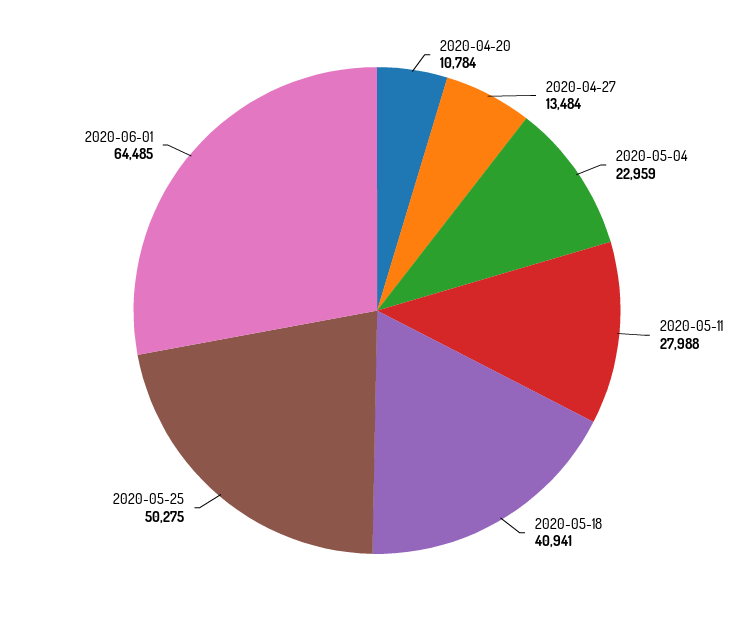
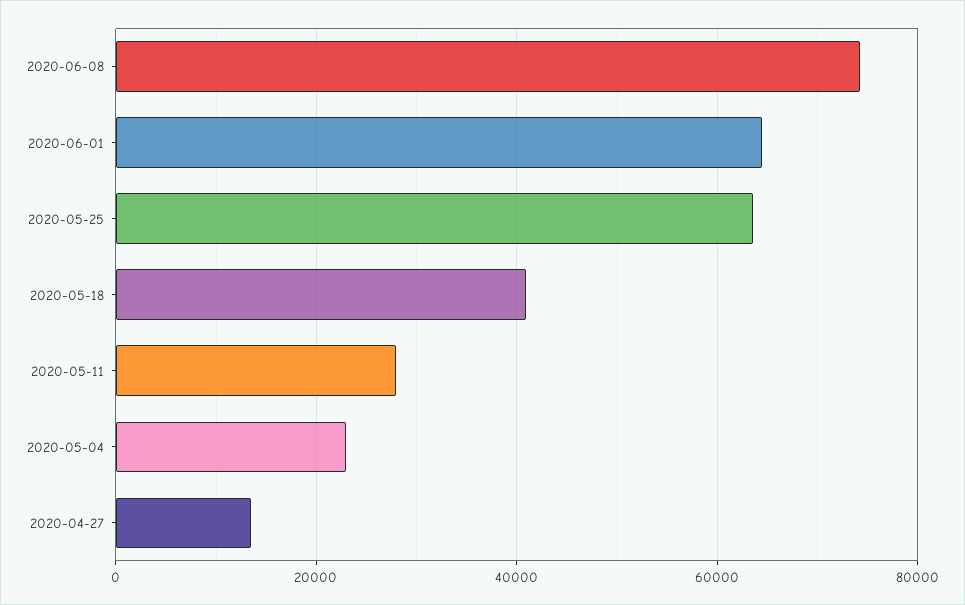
2020-04-20: 10784 -> none
2020-05-25: 50275 -> 64000
2020-06-08: none -> 74000

